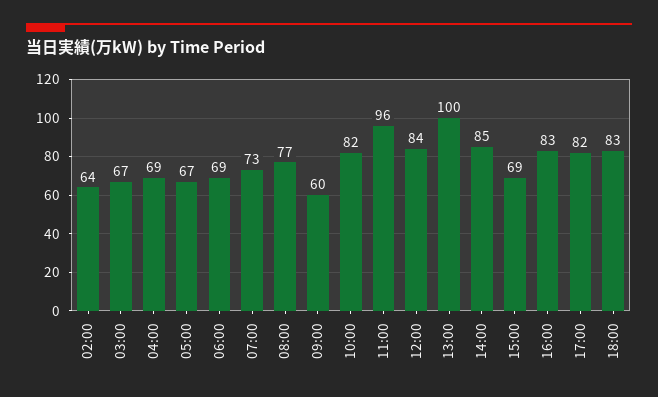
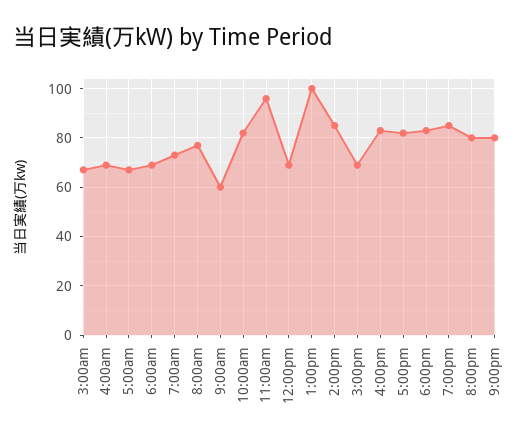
02:00: 64 -> none
12:00: 84 -> 70
7:00pm: none -> 85
8:00pm: none -> 80
9:00pm: none -> 80

